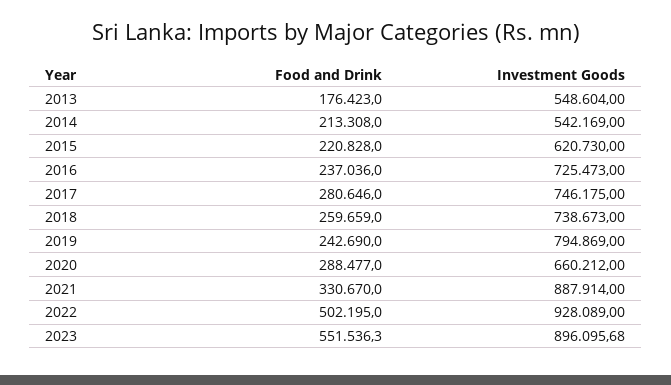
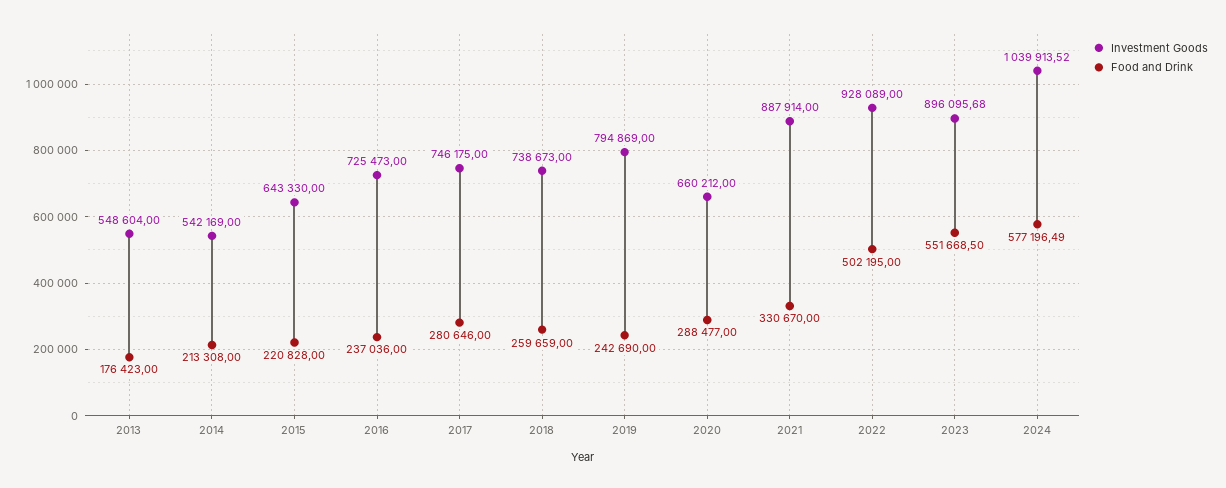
Investment Goods, 2015: 620730 -> 643330
Food and Drink, 2023: 551536.3 -> 551668.5
Investment Goods, 2024: none -> 1039913.52
Food and Drink, 2024: none -> 577196.49

